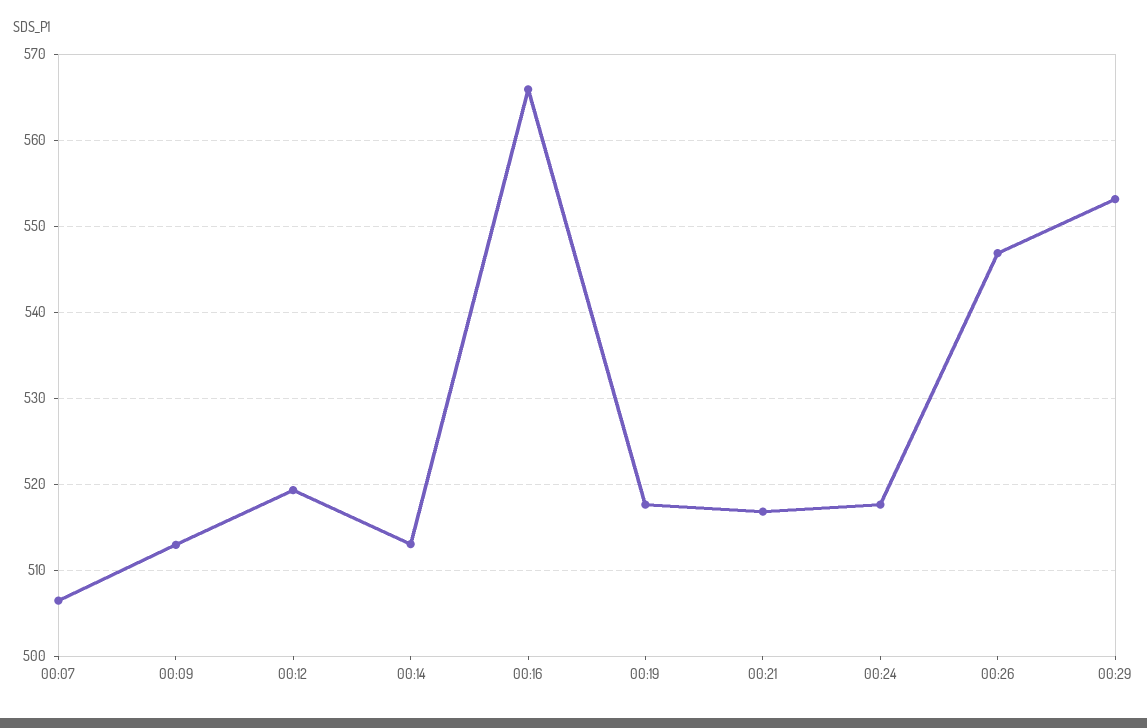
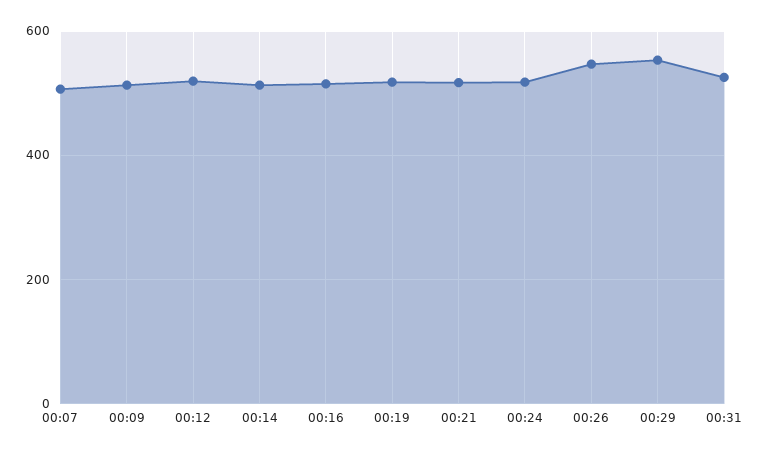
00:16: 566 -> 520
00:31: none -> 520

